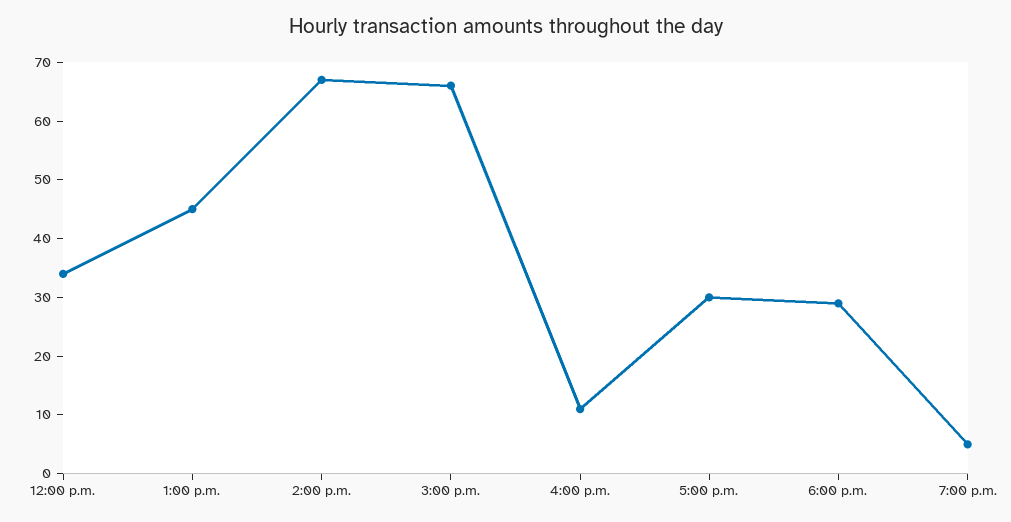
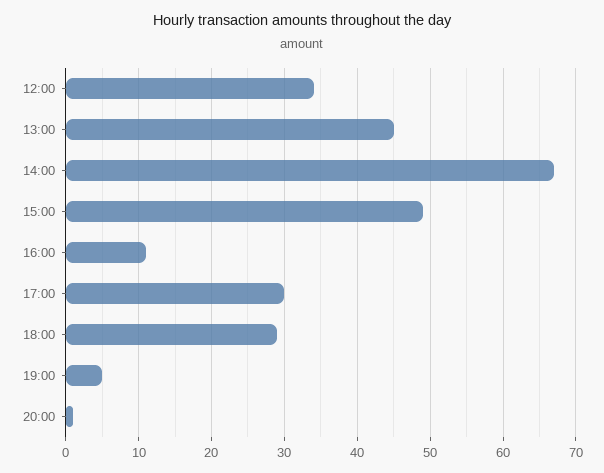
3:00 p.m.: 65 -> 49
20:00: none -> 1

